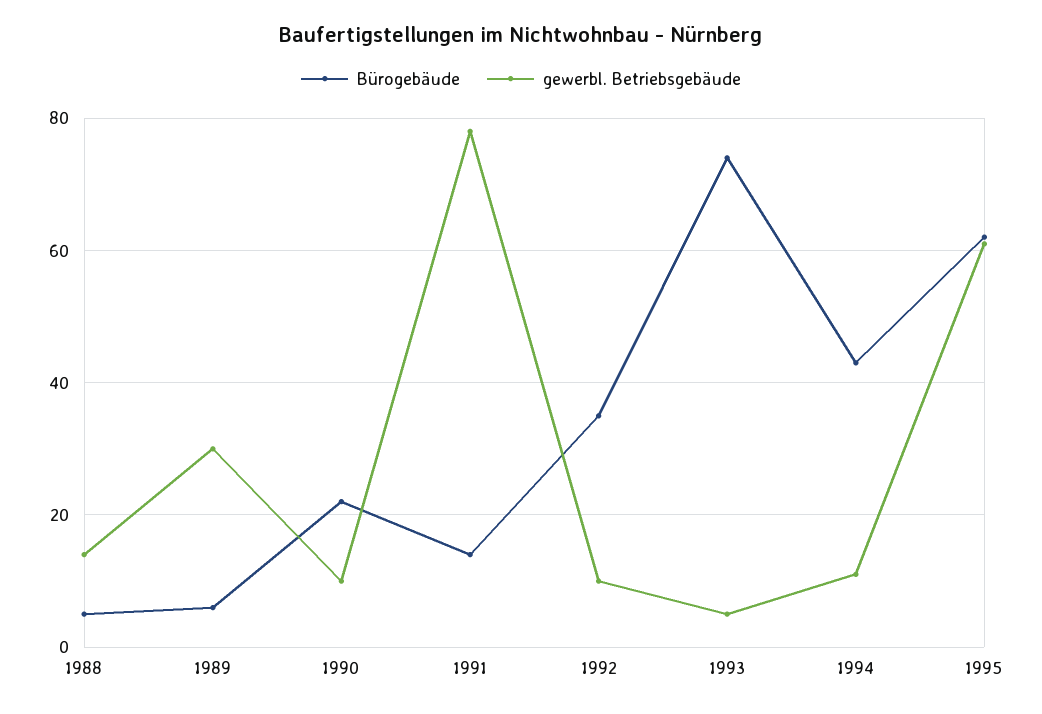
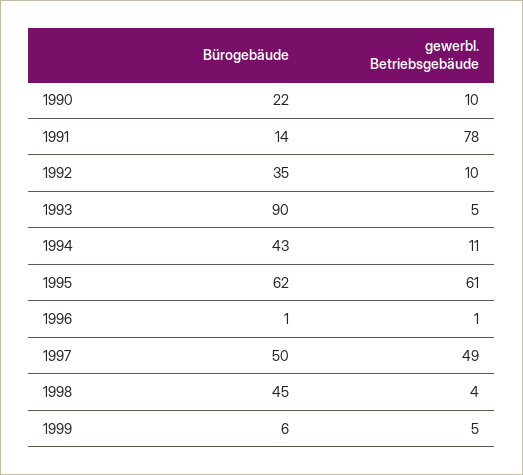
Bürogebäude, 1988: 5 -> none
gewerbl. Betriebsgebäude, 1988: 15 -> none
Bürogebäude, 1989: 5 -> none
gewerbl. Betriebsgebäude, 1989: 30 -> none
Bürogebäude, 1993: 75 -> 90
Bürogebäude, 1996: none -> 1
gewerbl. Betriebsgebäude, 1996: none -> 1
Bürogebäude, 1997: none -> 50
gewerbl. Betriebsgebäude, 1997: none -> 49
Bürogebäude, 1998: none -> 45
gewerbl. Betriebsgebäude, 1998: none -> 4
Bürogebäude, 1999: none -> 6
gewerbl. Betriebsgebäude, 1999: none -> 5

